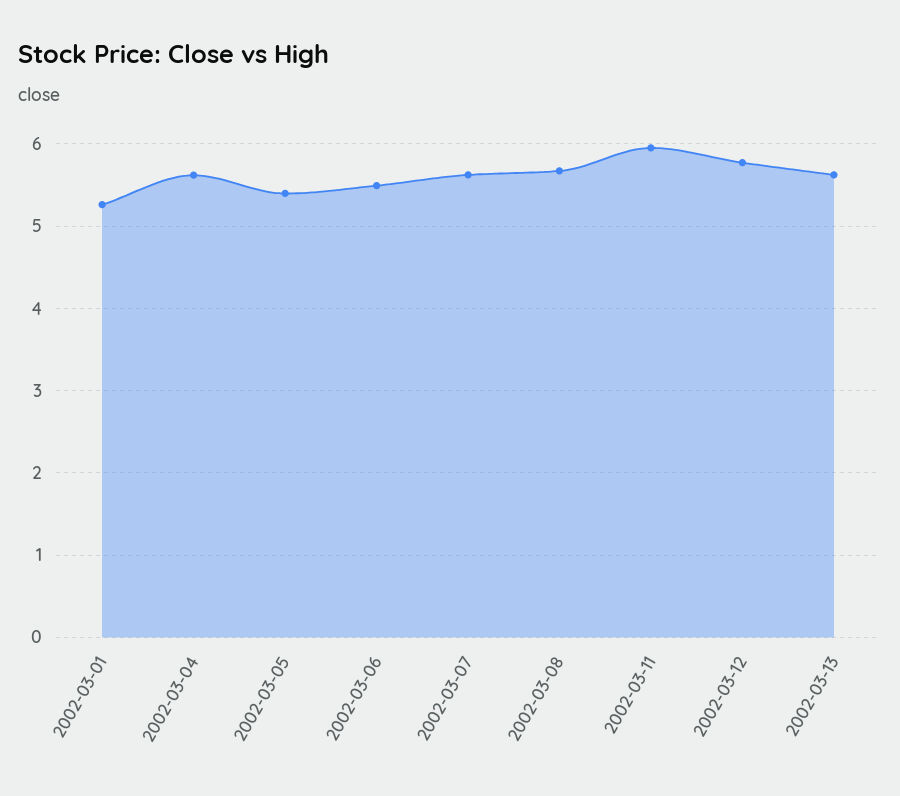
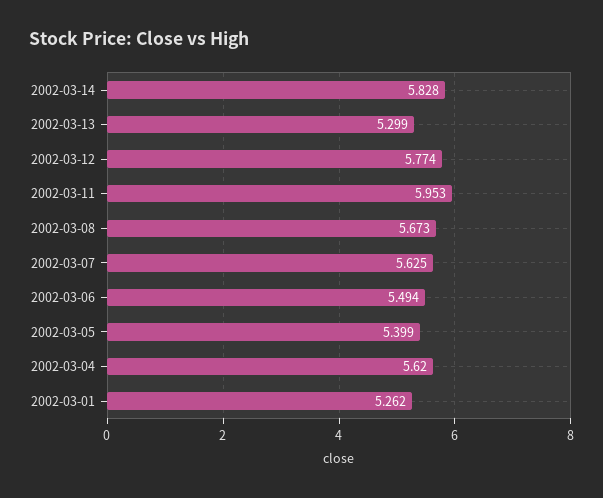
2002-03-13: 5.6 -> 5.299
2002-03-14: none -> 5.828

